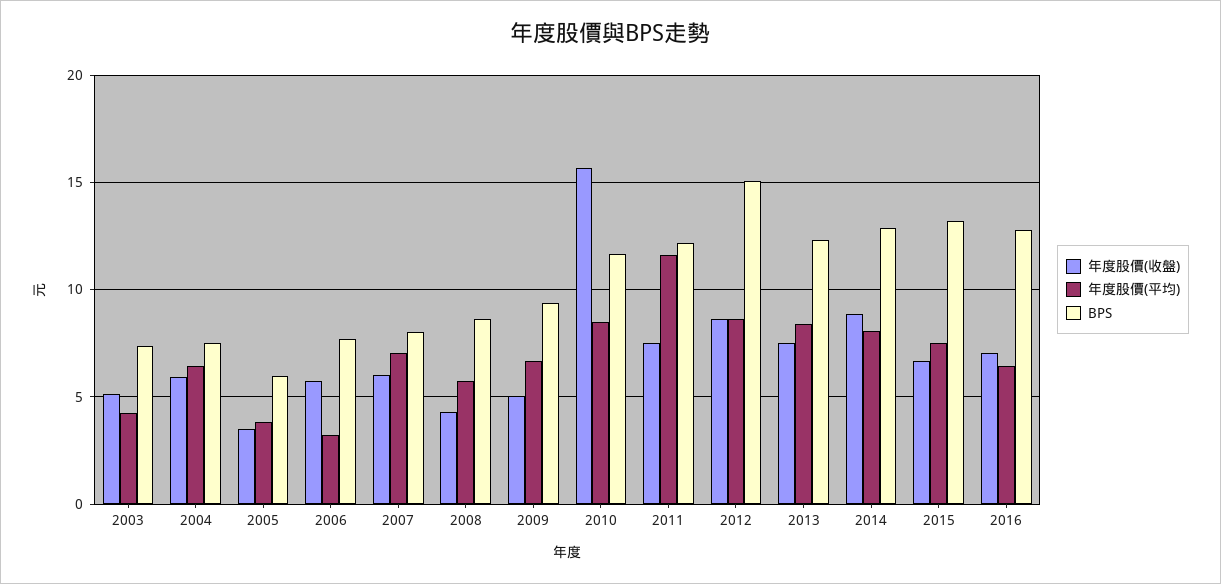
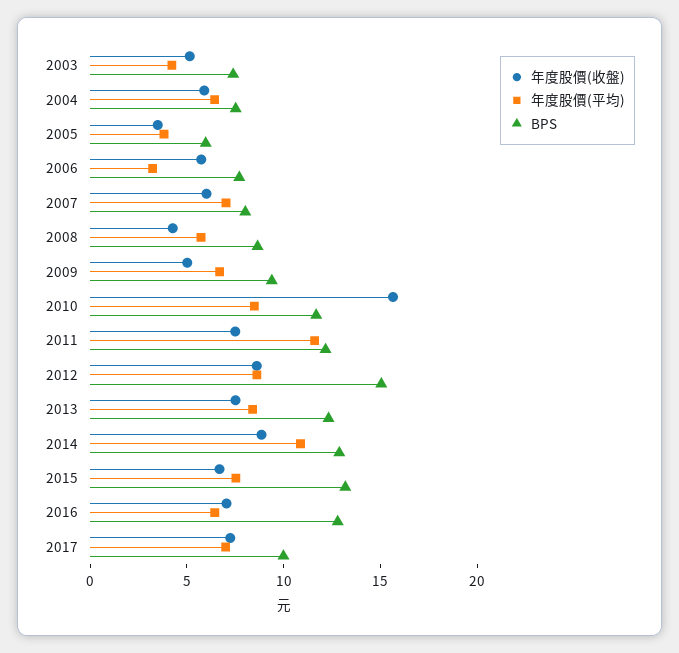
年度股價(平均), 2014: 8 -> 11
年度股價(收盤), 2017: none -> 7
年度股價(平均), 2017: none -> 7
BPS, 2017: none -> 10

